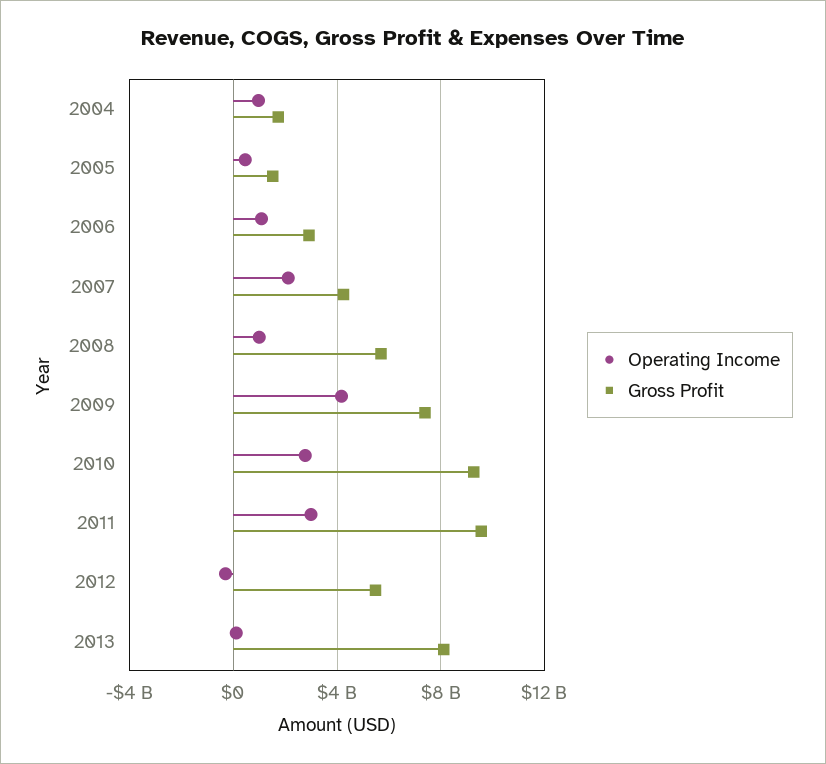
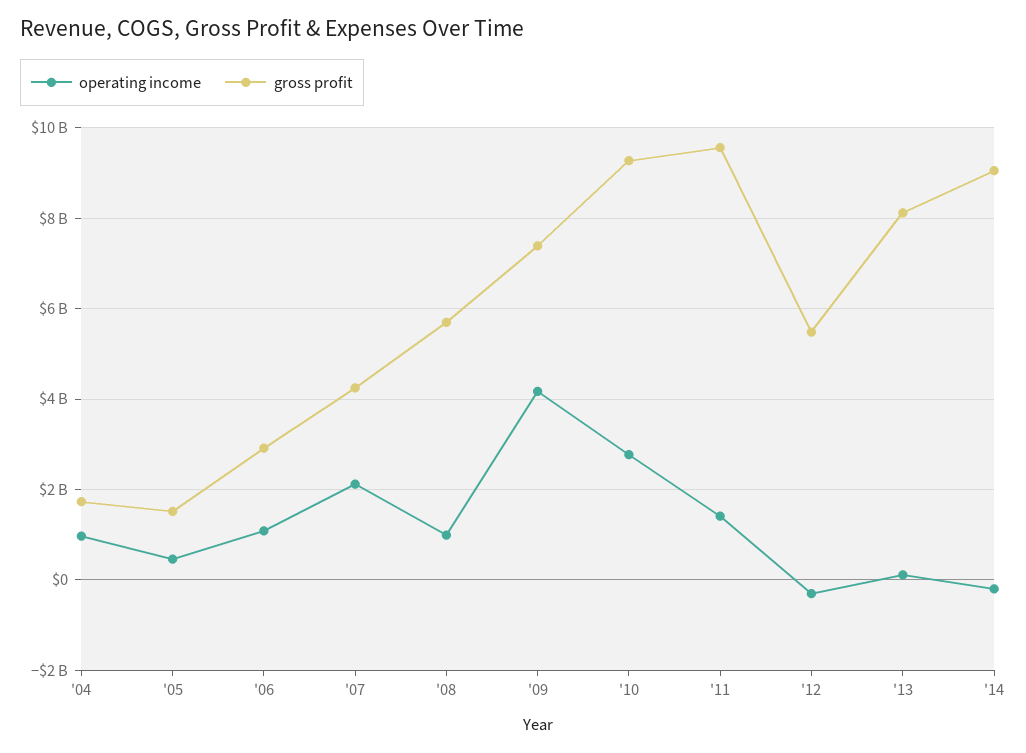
Operating Income, 2011: 3000000000 -> 1400000000
Operating Income, '14: none -> -200000000
Gross Profit, '14: none -> 9000000000

